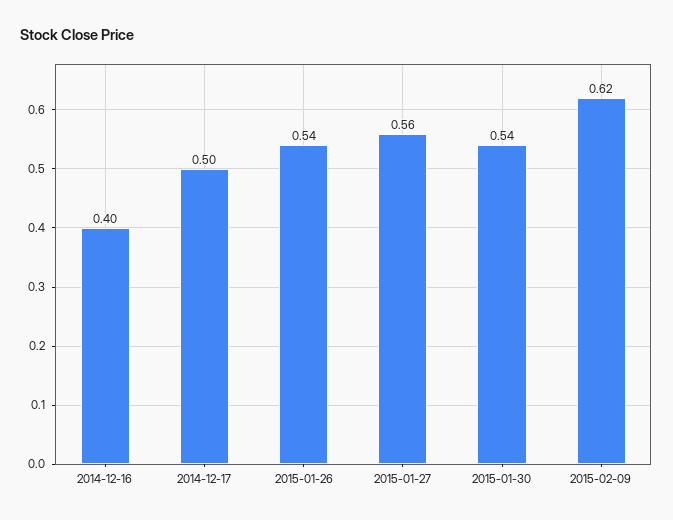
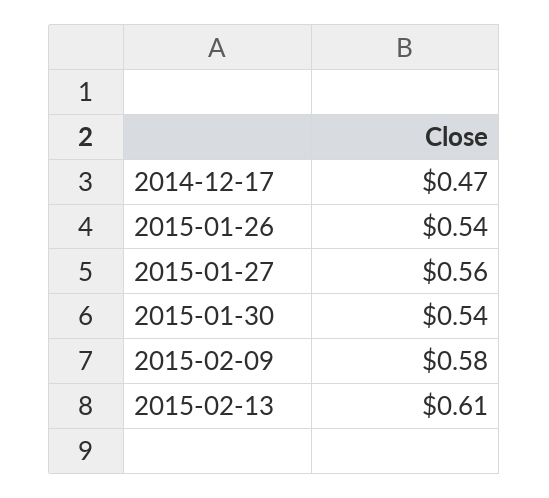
2014-12-16: 0.4 -> none
2014-12-17: 0.5 -> 0.47
2015-02-09: 0.62 -> 0.58
2015-02-13: none -> 0.61

